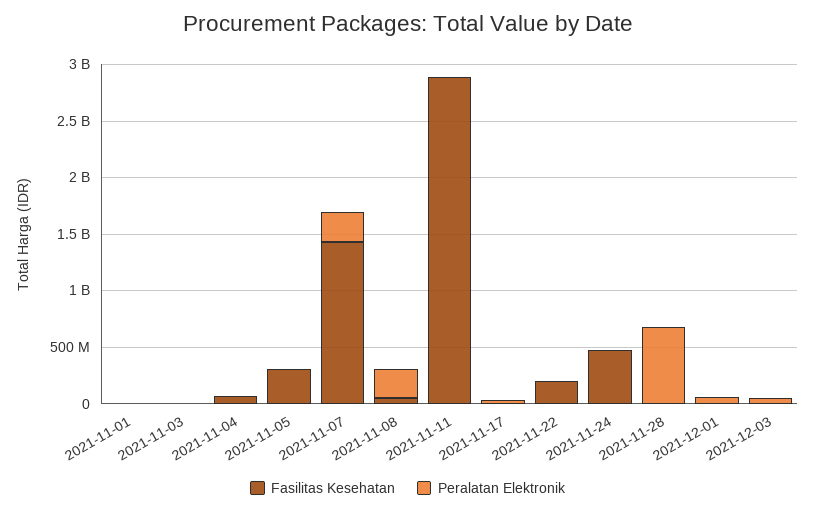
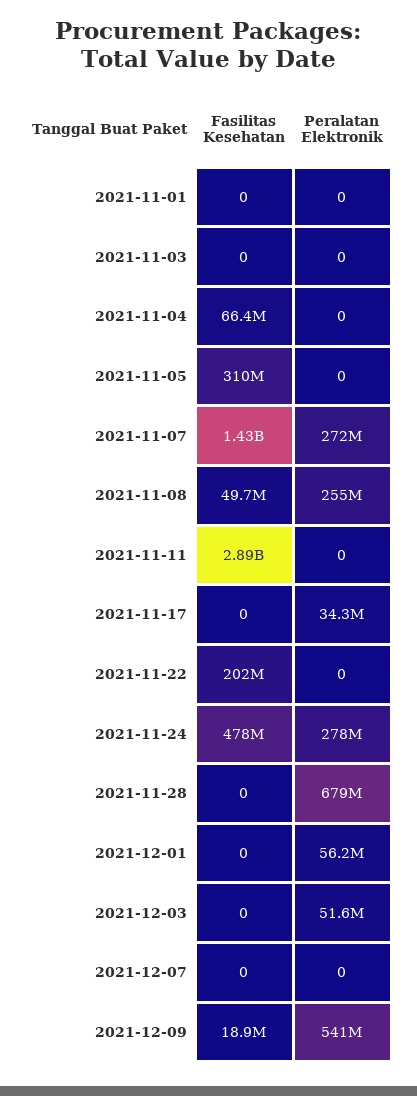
Peralatan Elektronik, 2021-11-24: 0 -> 278000000
Fasilitas Kesehatan, 2021-12-07: none -> 0
Peralatan Elektronik, 2021-12-07: none -> 0
Fasilitas Kesehatan, 2021-12-09: none -> 18900000
Peralatan Elektronik, 2021-12-09: none -> 541000000

